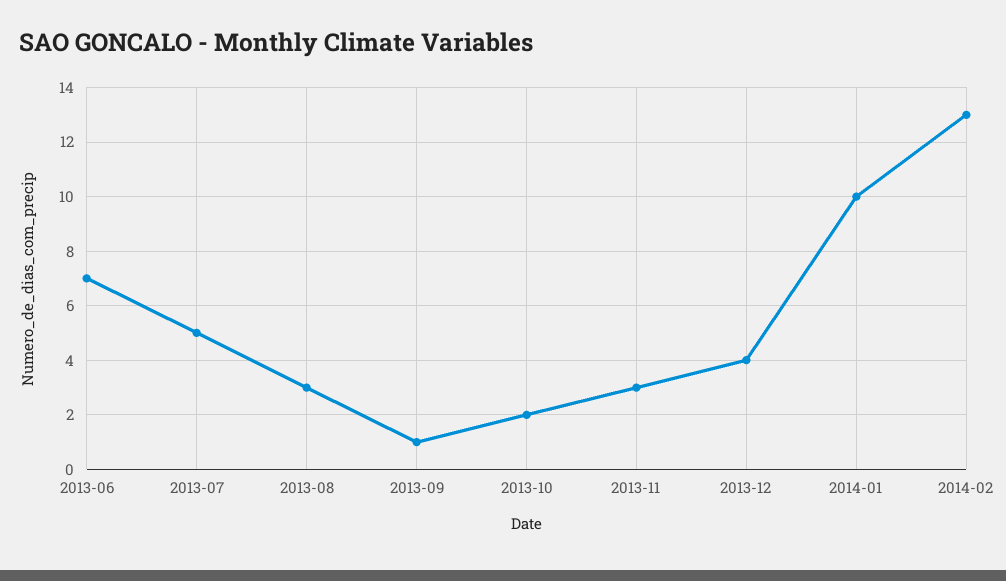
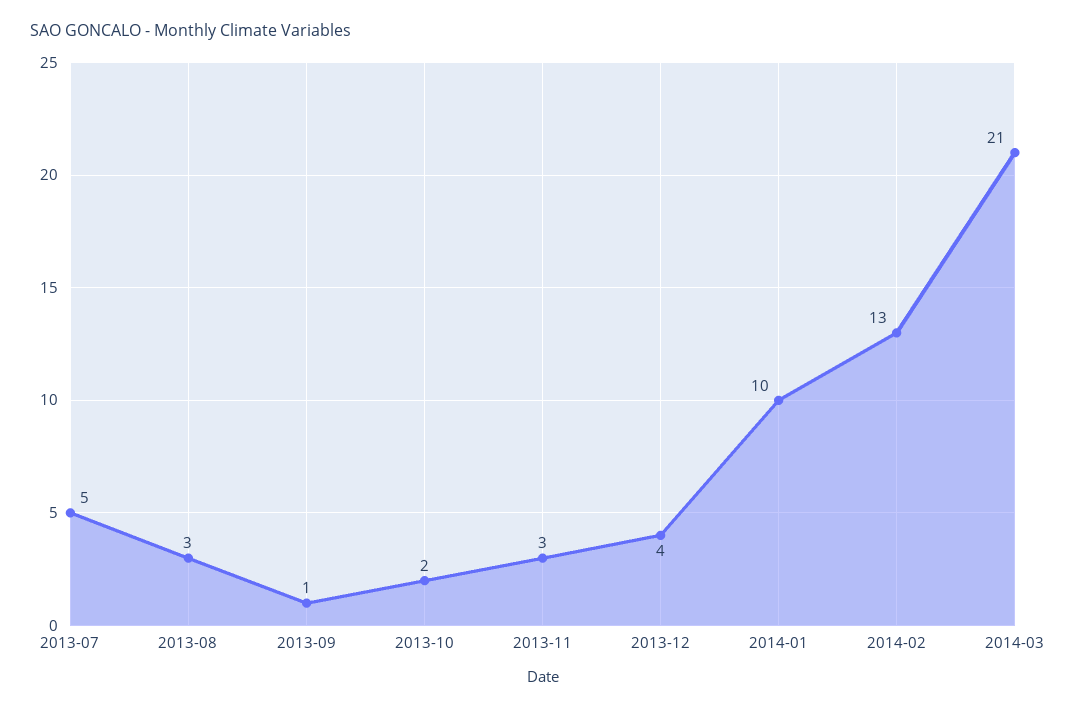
2013-06: 7 -> none
2014-03: none -> 21

